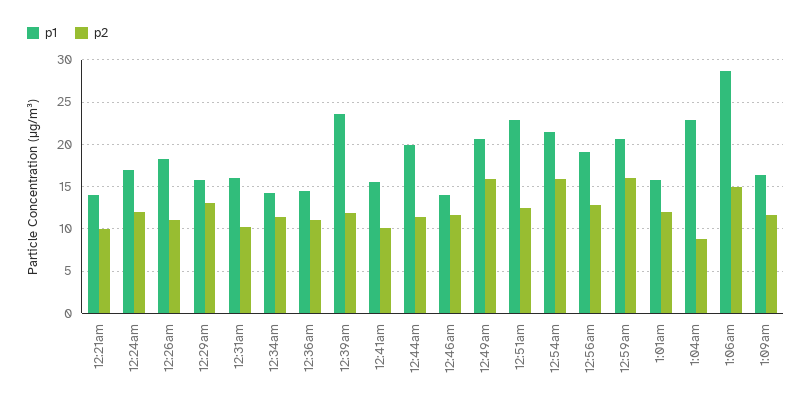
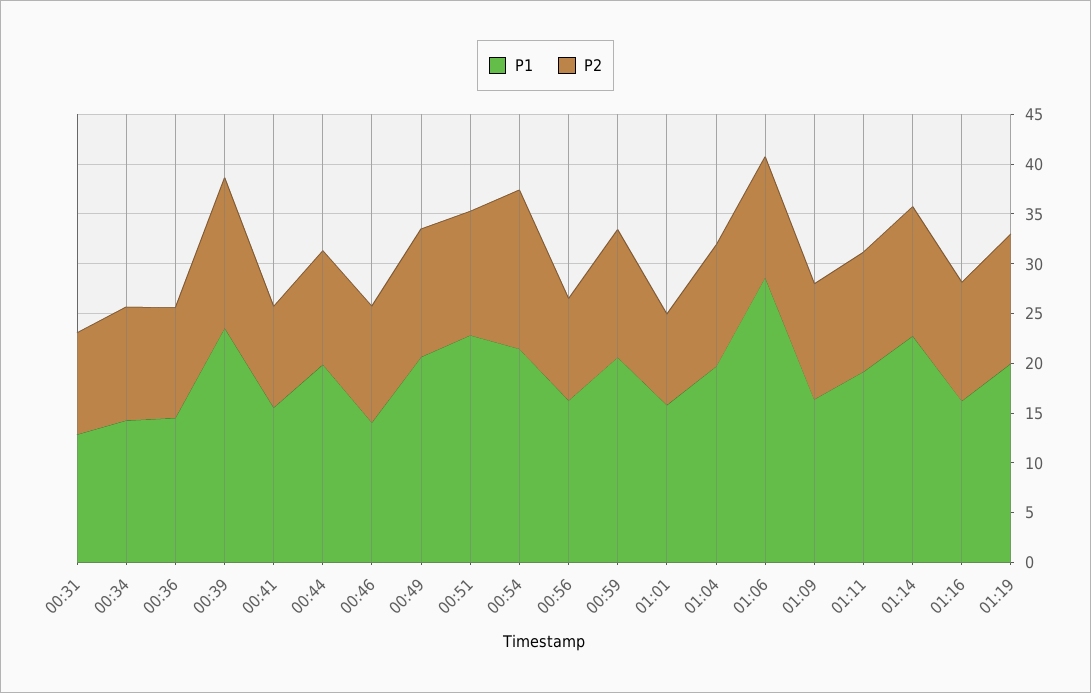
p1, 12:21am: 14 -> none
p2, 12:21am: 10 -> none
p1, 12:24am: 17 -> none
p2, 12:24am: 12 -> none
p1, 12:26am: 18 -> none
p2, 12:26am: 11 -> none
p1, 12:29am: 16 -> none
p2, 12:29am: 13 -> none
p1, 12:31am: 16 -> 13
p2, 12:39am: 12 -> 15
p2, 12:49am: 16 -> 13
p1, 12:56am: 19 -> 16
p2, 12:56am: 13 -> 10
p2, 12:59am: 16 -> 13
p2, 1:01am: 12 -> 9
p1, 1:04am: 23 -> 20
p2, 1:04am: 9 -> 12
p2, 1:06am: 15 -> 12
p1, 01:11: none -> 19
p2, 01:11: none -> 12
p1, 01:14: none -> 23
p2, 01:14: none -> 13
p1, 01:16: none -> 16
p2, 01:16: none -> 12
p1, 01:19: none -> 20
p2, 01:19: none -> 13

